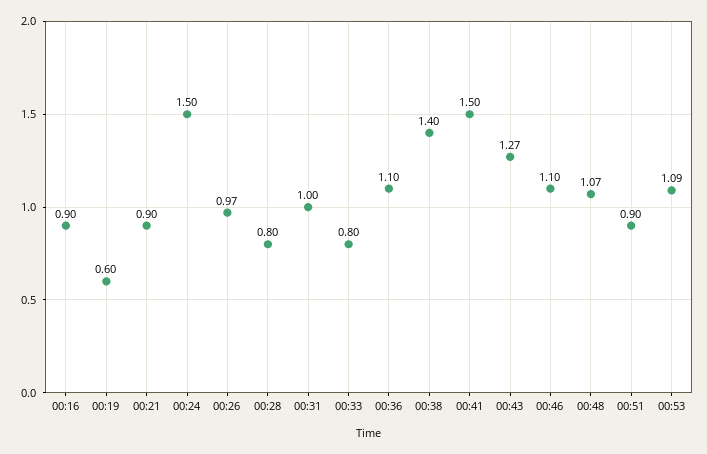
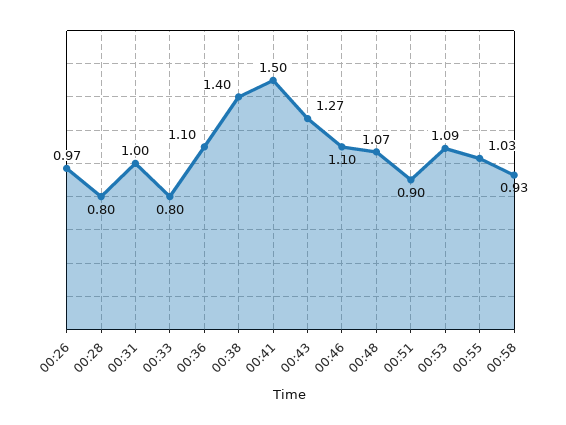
00:16: 0.9 -> none
00:19: 0.6 -> none
00:21: 0.9 -> none
00:24: 1.5 -> none
00:55: none -> 1.03
00:58: none -> 0.93

